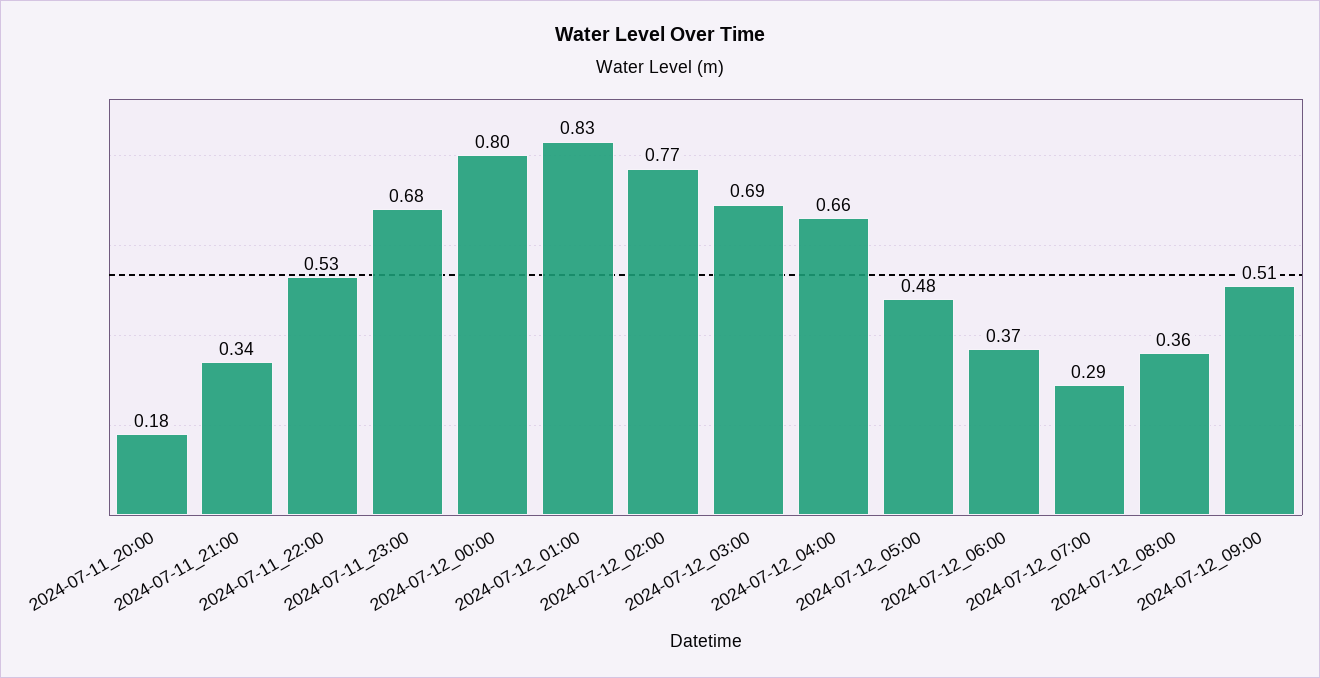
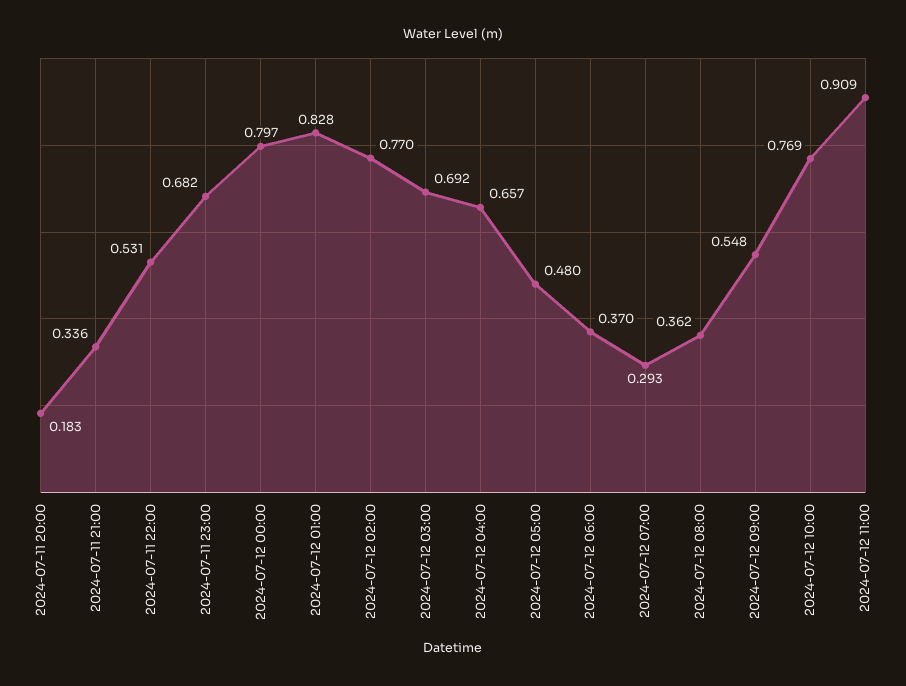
2024-07-12_09:00: 0.51 -> 0.548
2024-07-12 10:00: none -> 0.769
2024-07-12 11:00: none -> 0.909

